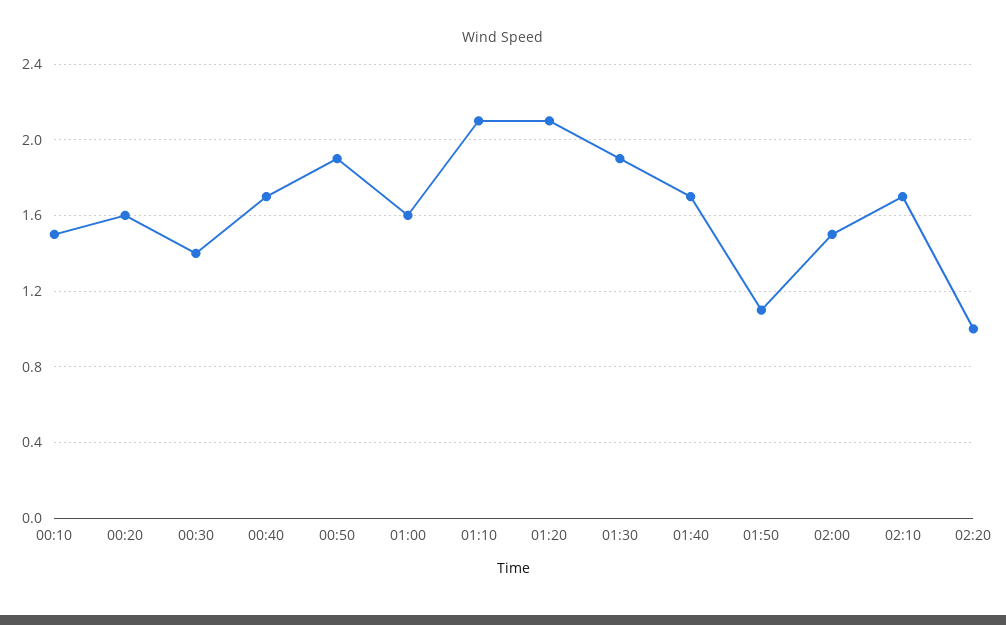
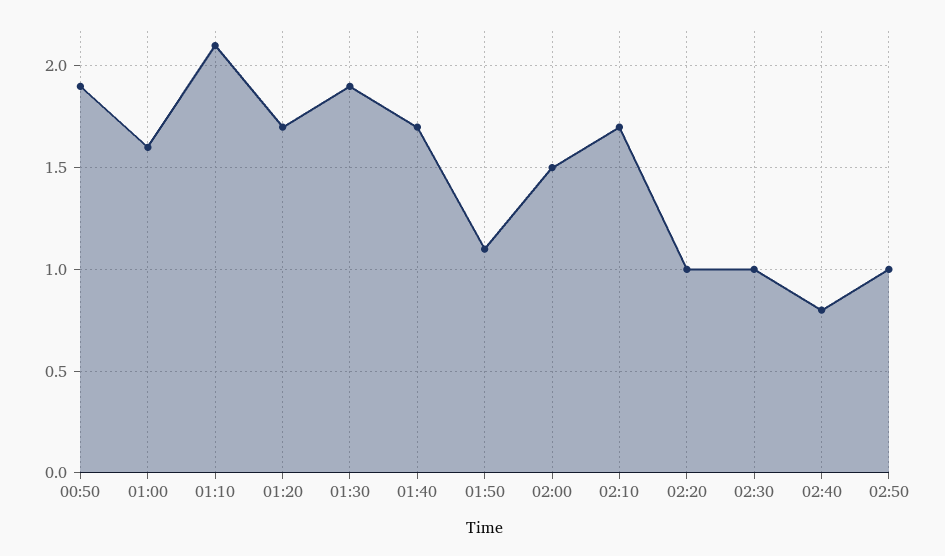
00:10: 1.5 -> none
00:20: 1.6 -> none
00:30: 1.4 -> none
00:40: 1.7 -> none
01:20: 2.1 -> 1.7
02:30: none -> 1
02:40: none -> 0.8
02:50: none -> 1

